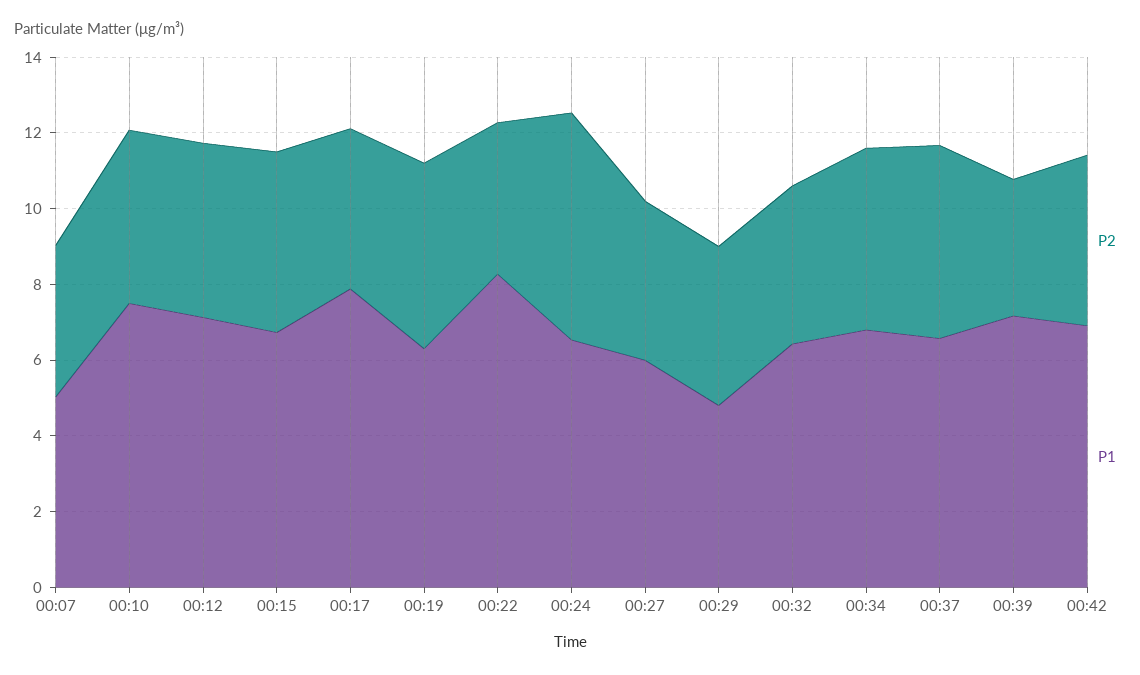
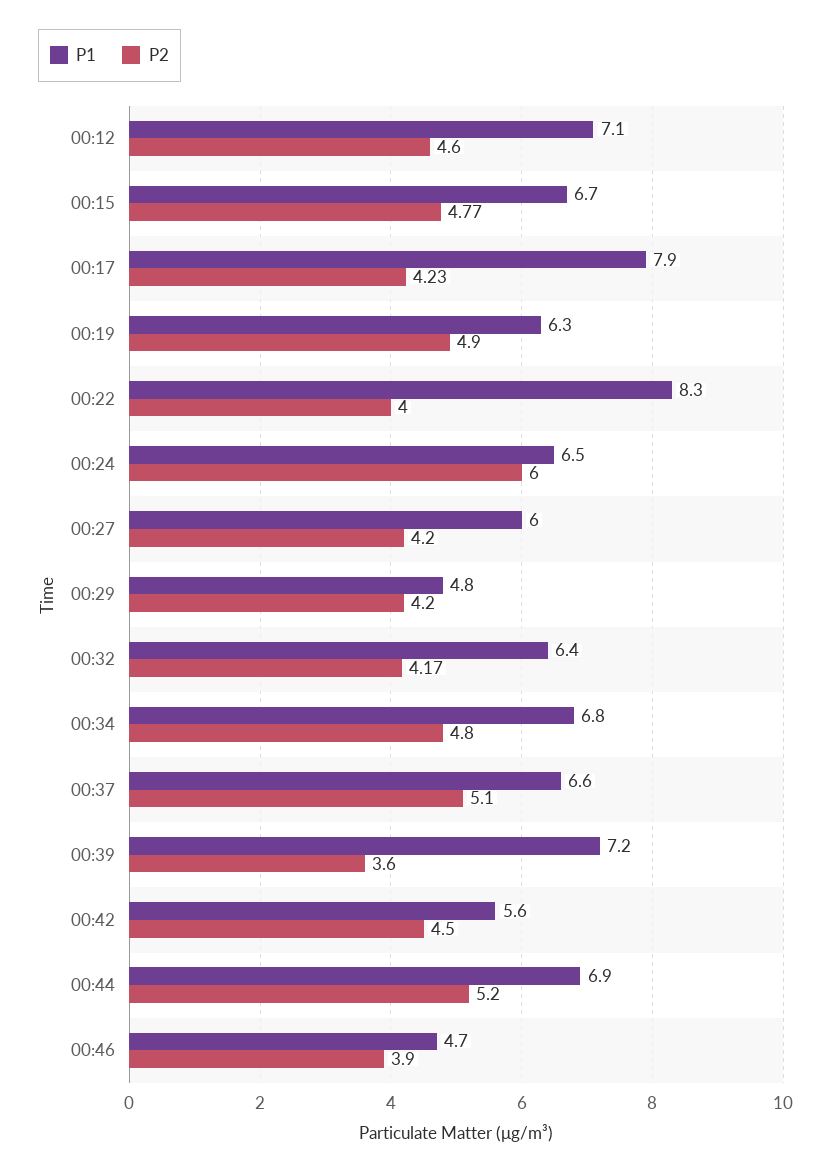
P2, 00:07: 4 -> none
P1, 00:07: 5 -> none
P2, 00:10: 4.5 -> none
P1, 00:10: 7.5 -> none
P1, 00:42: 7 -> 5.6
P1, 00:44: none -> 6.9
P2, 00:44: none -> 5.2
P1, 00:46: none -> 4.7
P2, 00:46: none -> 3.9

